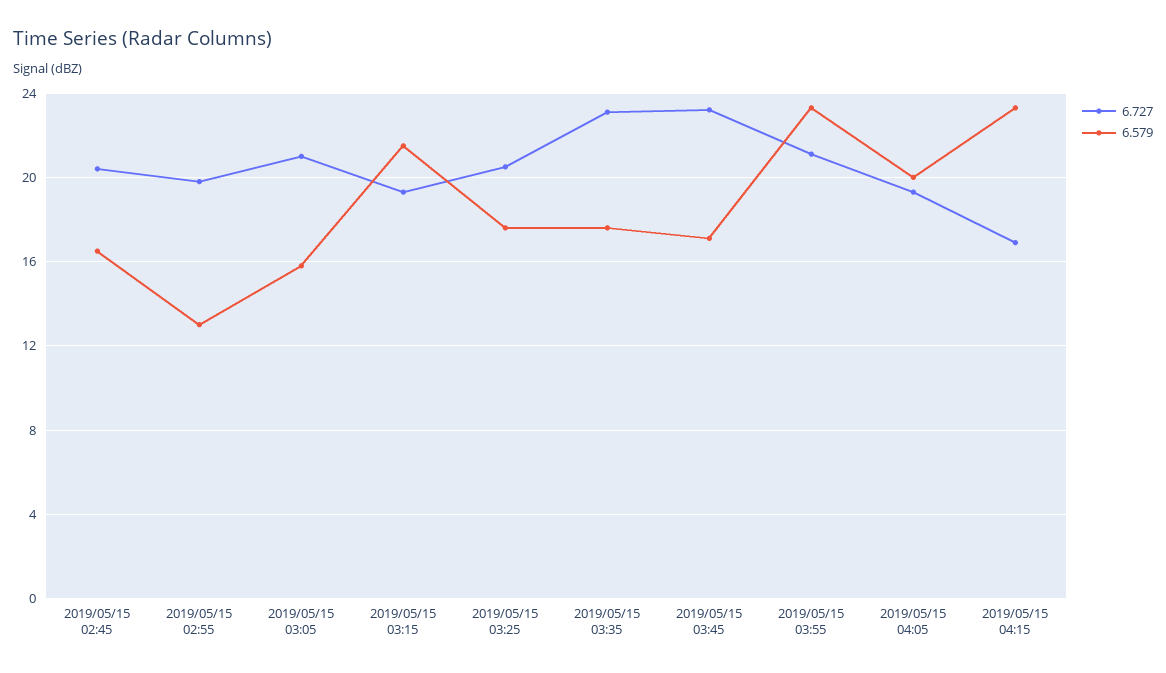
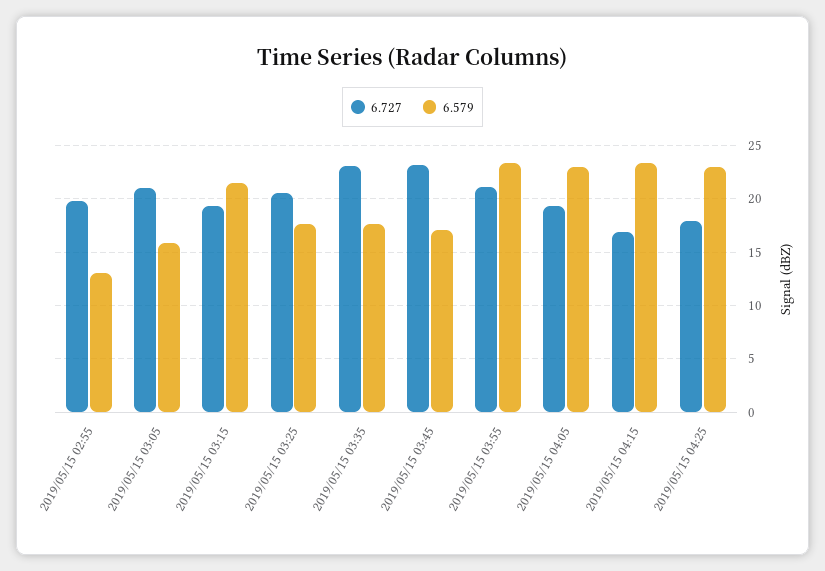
6.727, 2019/05/15 02:45: 20.5 -> none
6.579, 2019/05/15 02:45: 16.5 -> none
6.579, 2019/05/15 04:05: 20 -> 23
6.727, 2019/05/15 04:25: none -> 18
6.579, 2019/05/15 04:25: none -> 23

